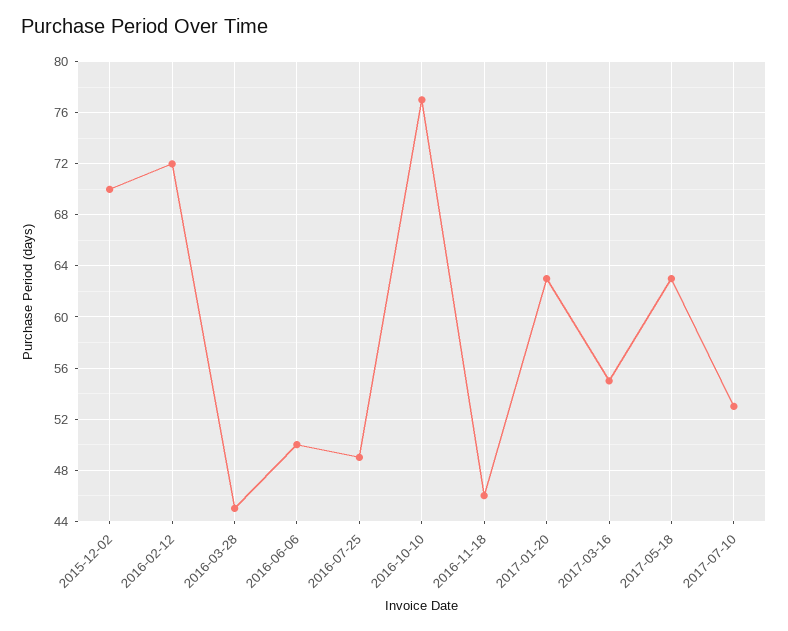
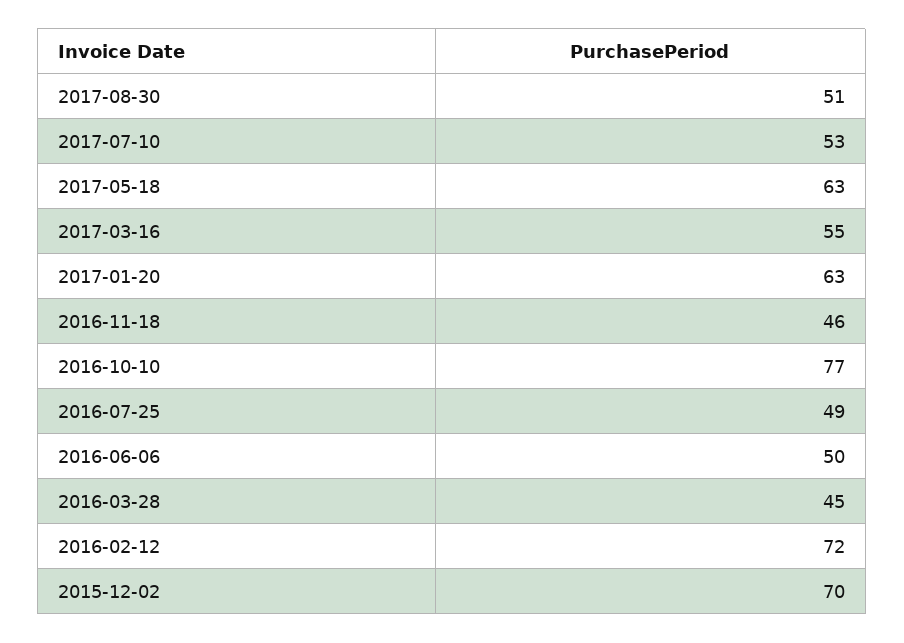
2017-08-30: none -> 51

